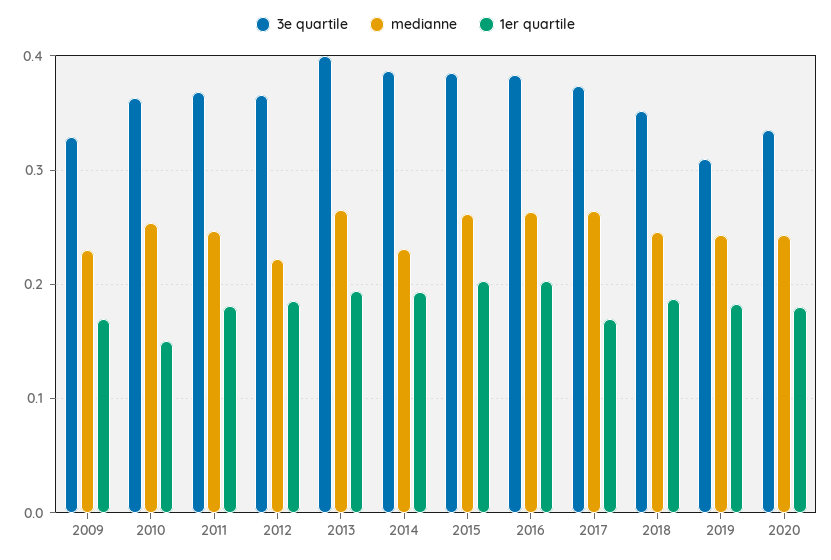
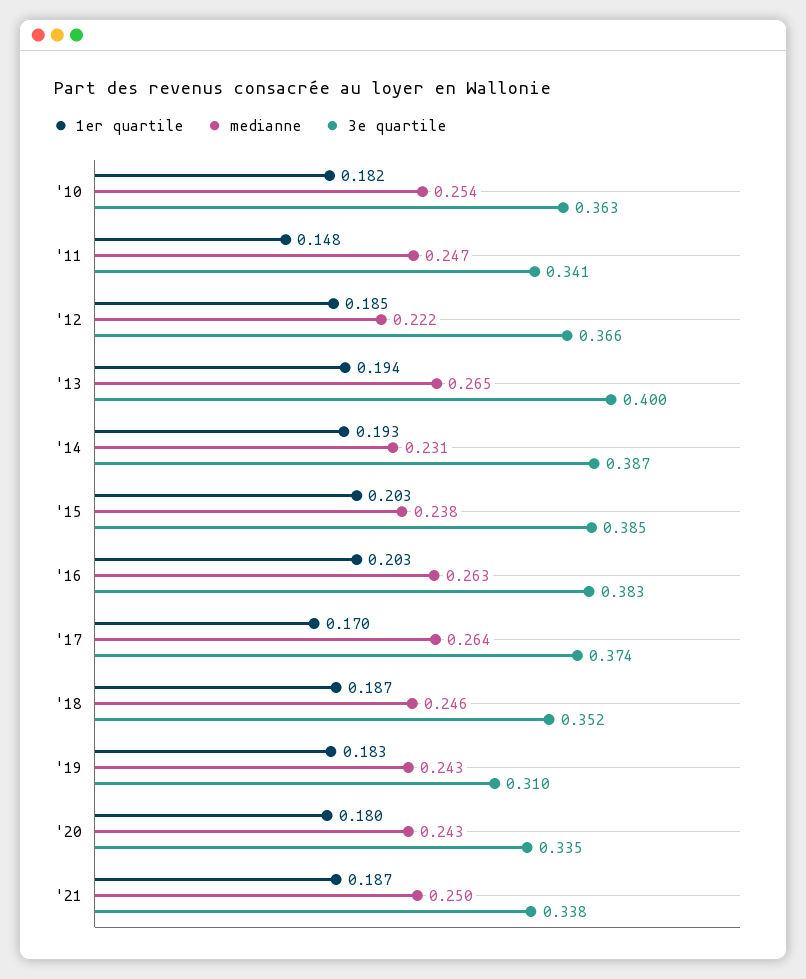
3e quartile, 2009: 0.33 -> none
medianne, 2009: 0.23 -> none
1er quartile, 2009: 0.17 -> none
1er quartile, 2010: 0.15 -> 0.182
3e quartile, 2011: 0.37 -> 0.341
1er quartile, 2011: 0.18 -> 0.148
medianne, 2015: 0.26 -> 0.238
1er quartile, '21: none -> 0.187
medianne, '21: none -> 0.25
3e quartile, '21: none -> 0.338

